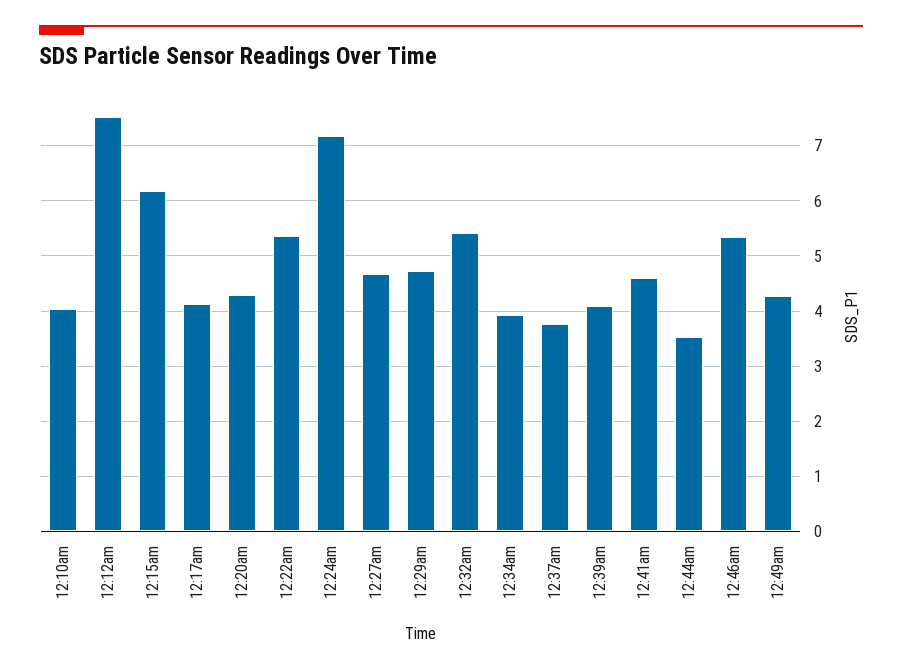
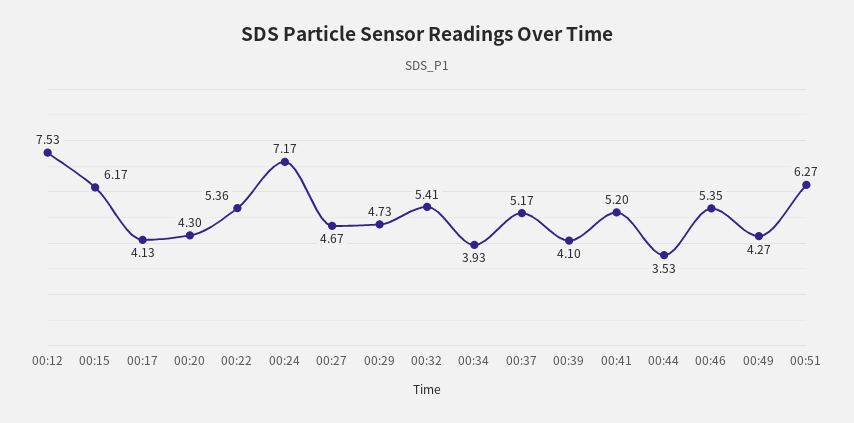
12:10am: 4 -> none
12:37am: 3.8 -> 5.17
12:41am: 4.6 -> 5.2
00:51: none -> 6.27

